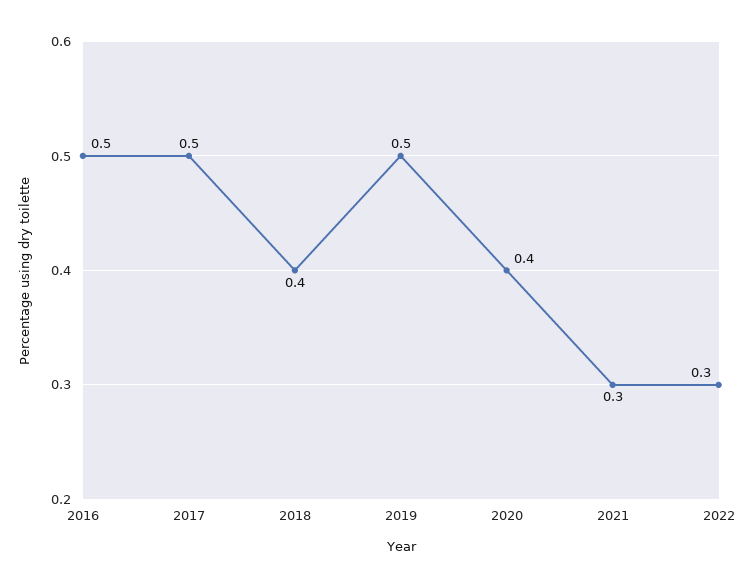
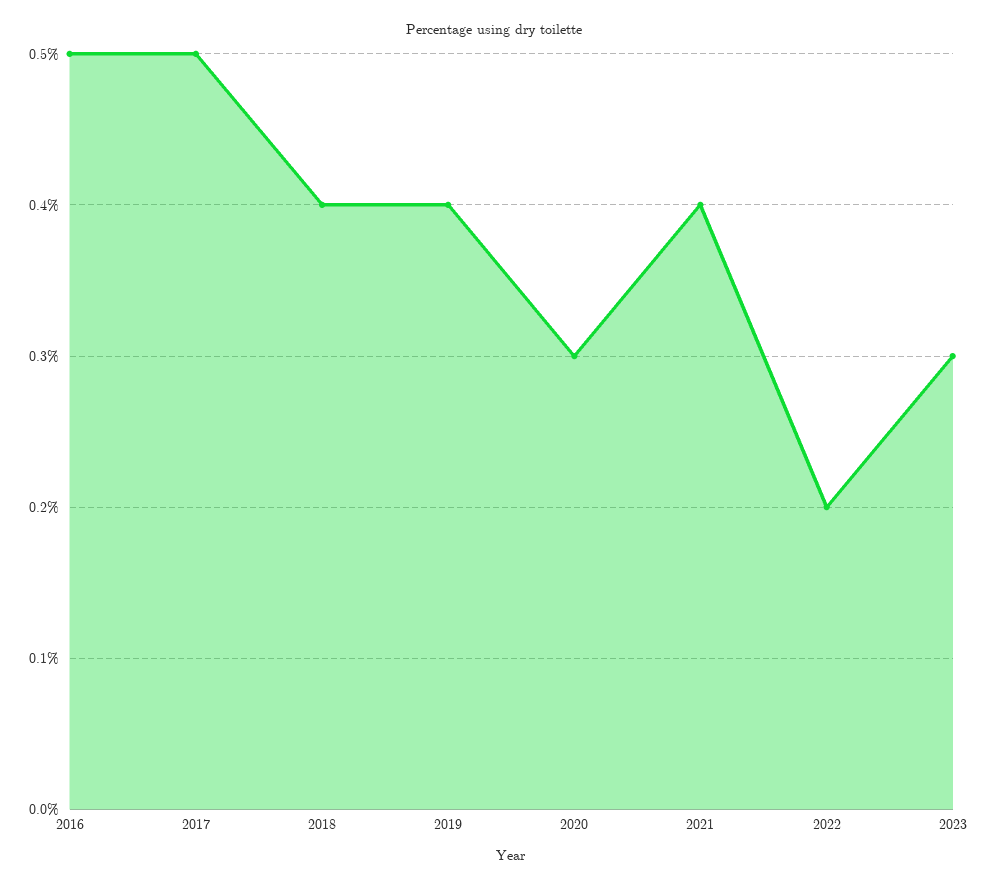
2019: 0.5 -> 0.4
2020: 0.4 -> 0.3
2021: 0.3 -> 0.4
2022: 0.3 -> 0.2
2023: none -> 0.3

